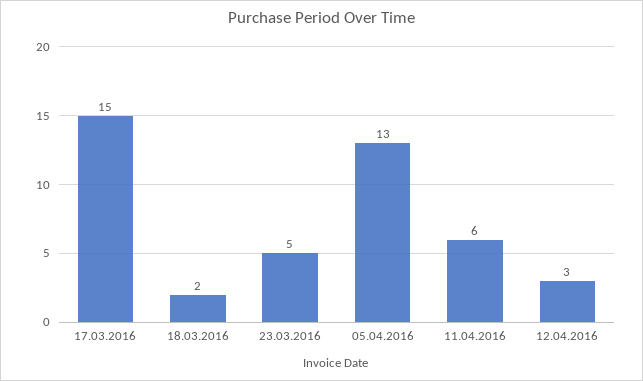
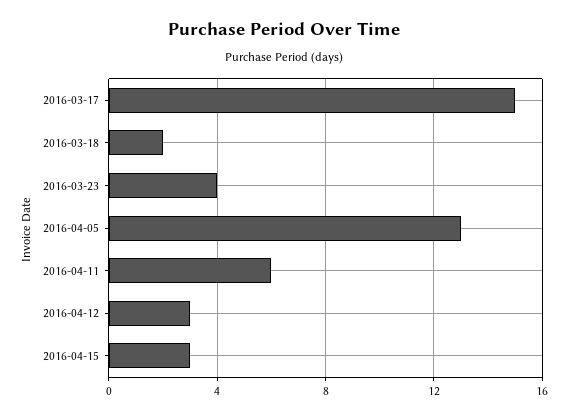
23.03.2016: 5 -> 4
2016-04-15: none -> 3

